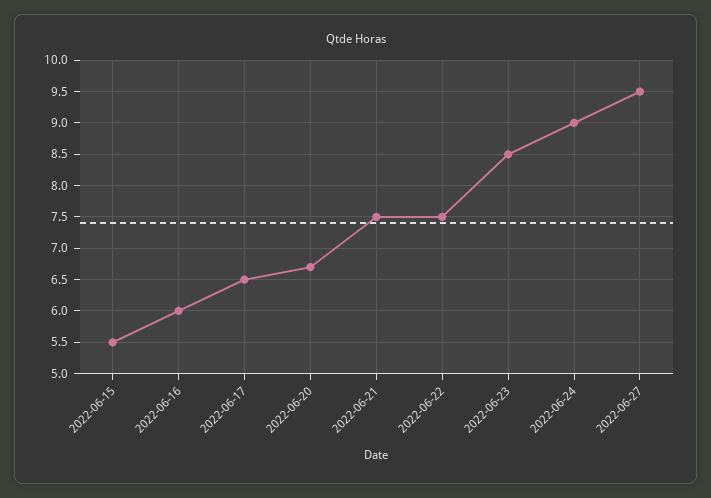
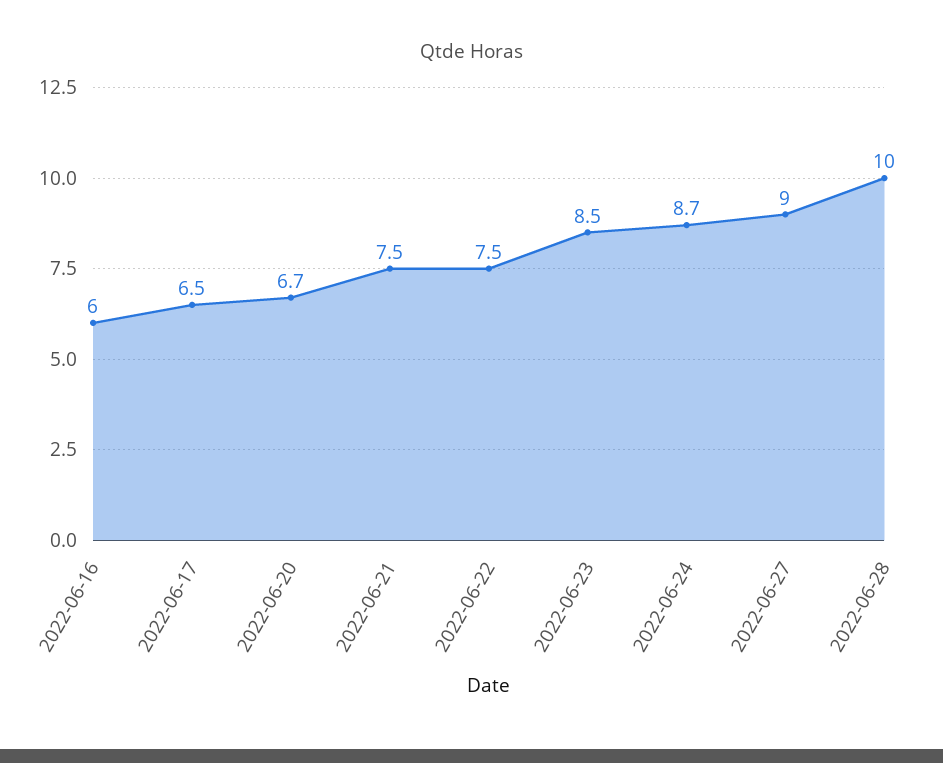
2022-06-15: 5.5 -> none
2022-06-24: 9 -> 8.7
2022-06-27: 9.5 -> 9
2022-06-28: none -> 10

